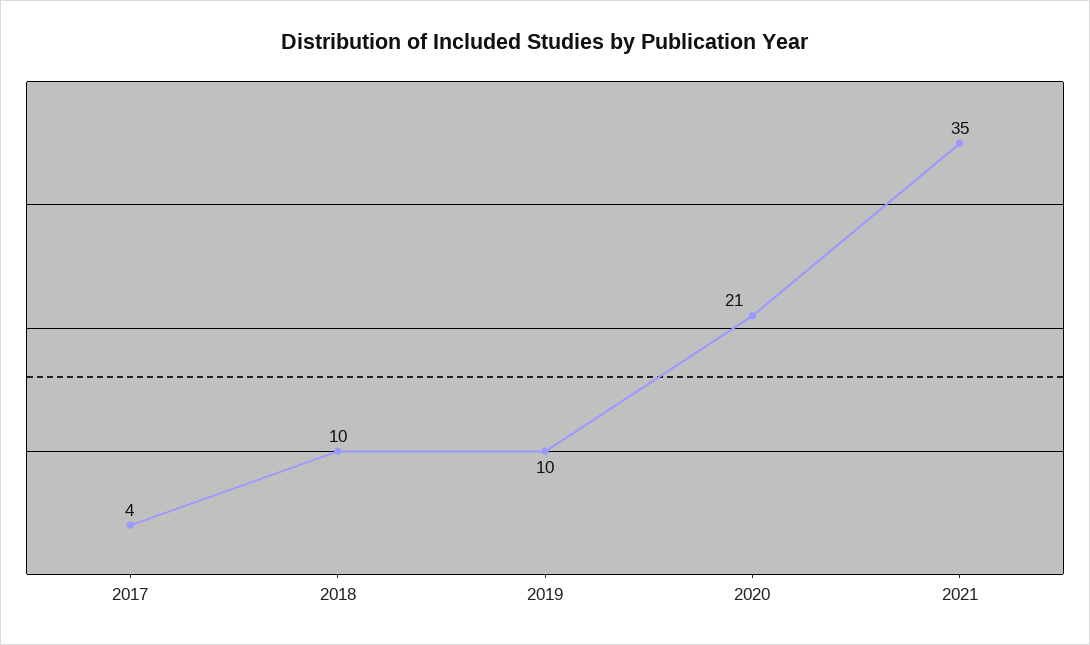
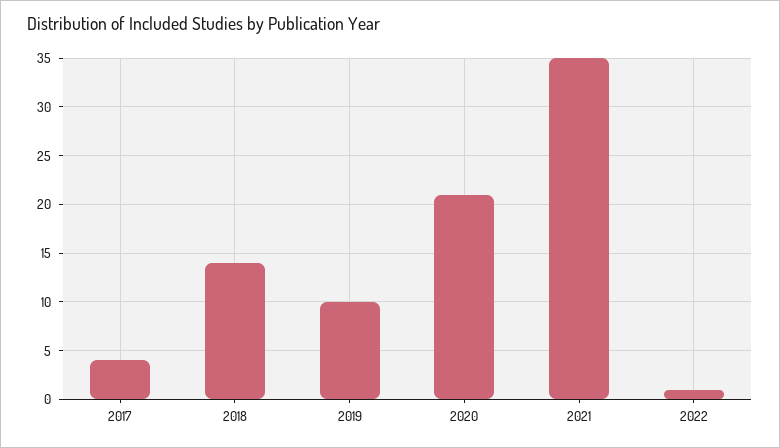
2018: 10 -> 14
2022: none -> 1

